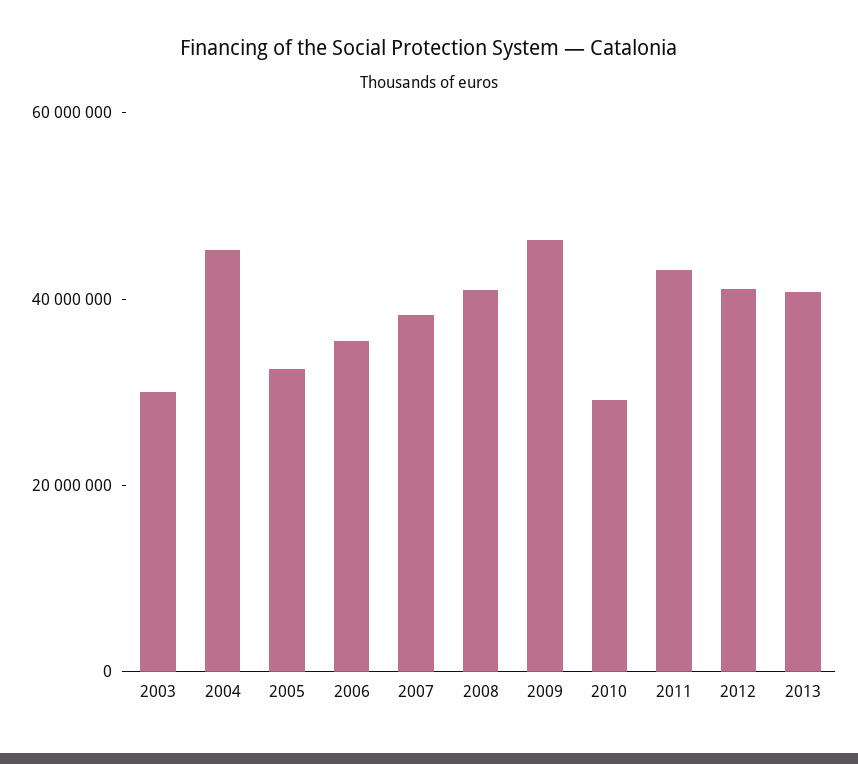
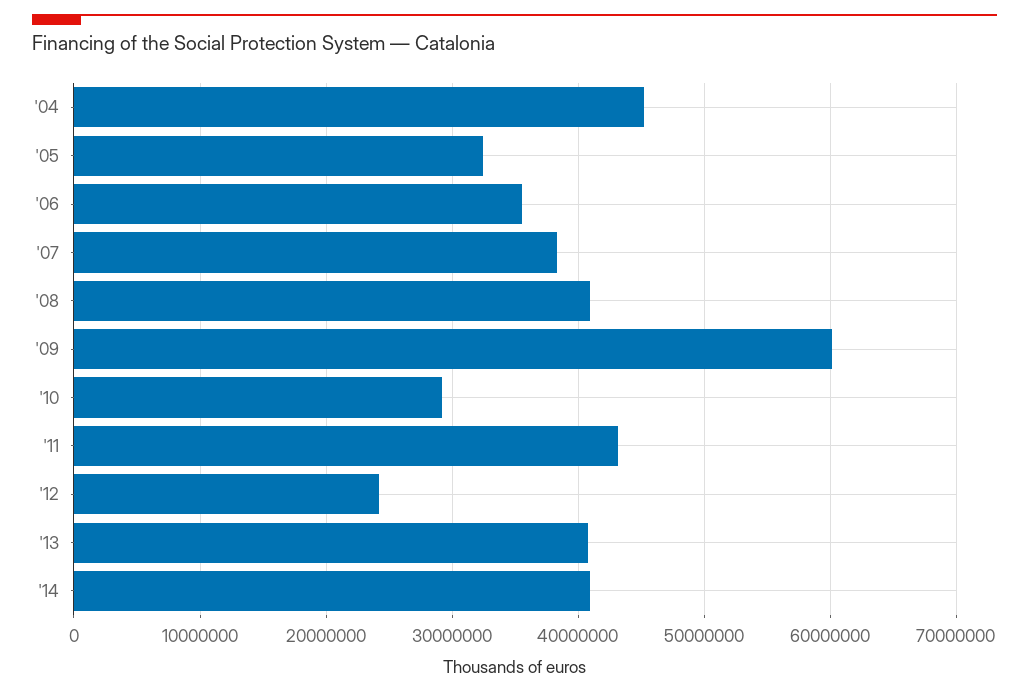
2003: 30000000 -> none
2009: 45000000 -> 60000000
2012: 40000000 -> 24000000
'14: none -> 41000000

